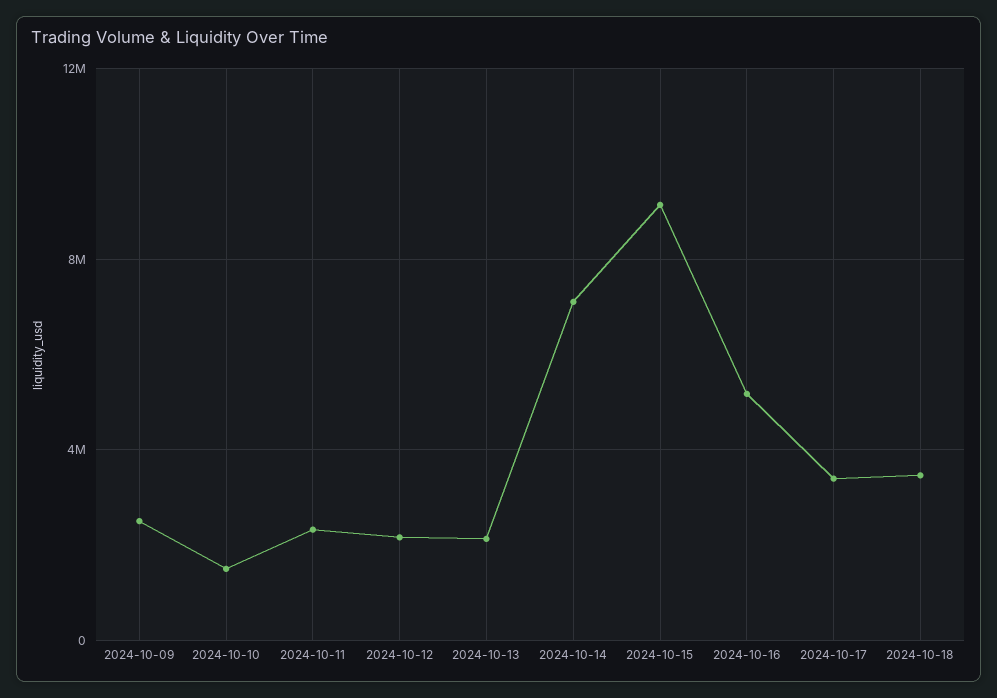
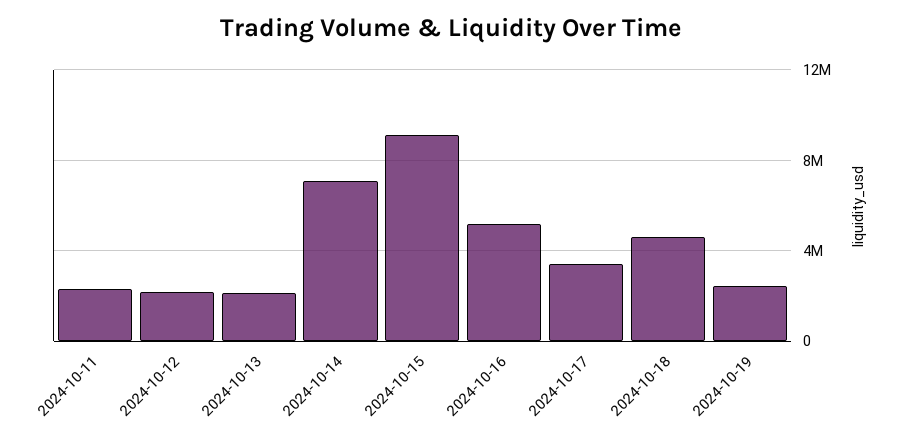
2024-10-09: 2500000 -> none
2024-10-10: 1500000 -> none
2024-10-18: 3500000 -> 4500000
2024-10-19: none -> 2500000

